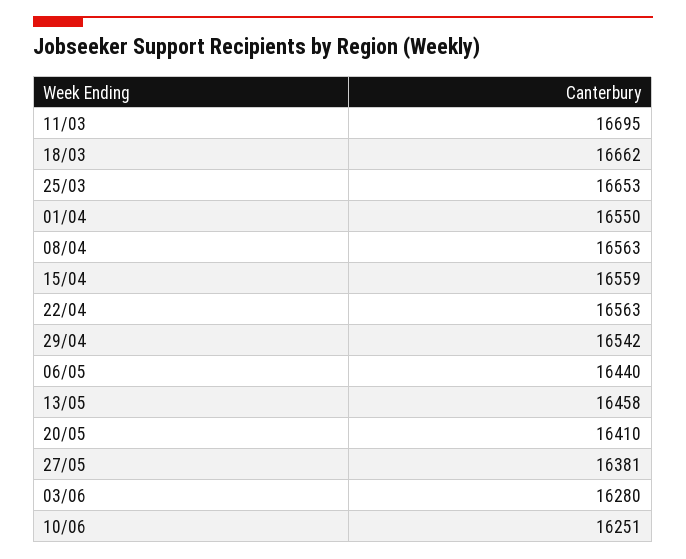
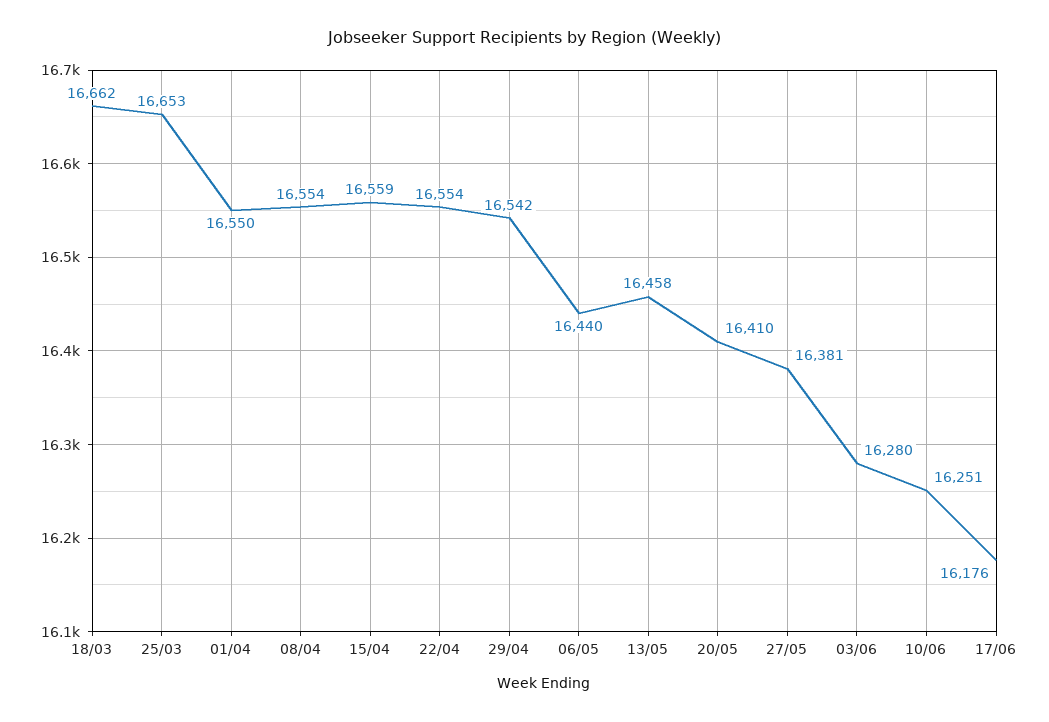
11/03: 16695 -> none
08/04: 16563 -> 16554
22/04: 16563 -> 16554
17/06: none -> 16176

